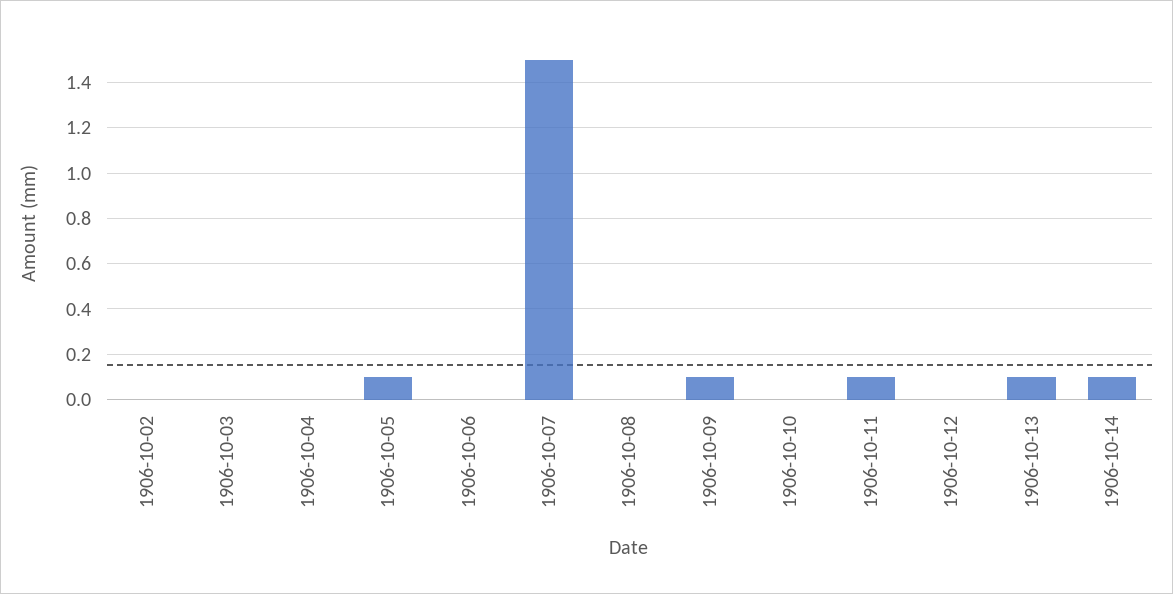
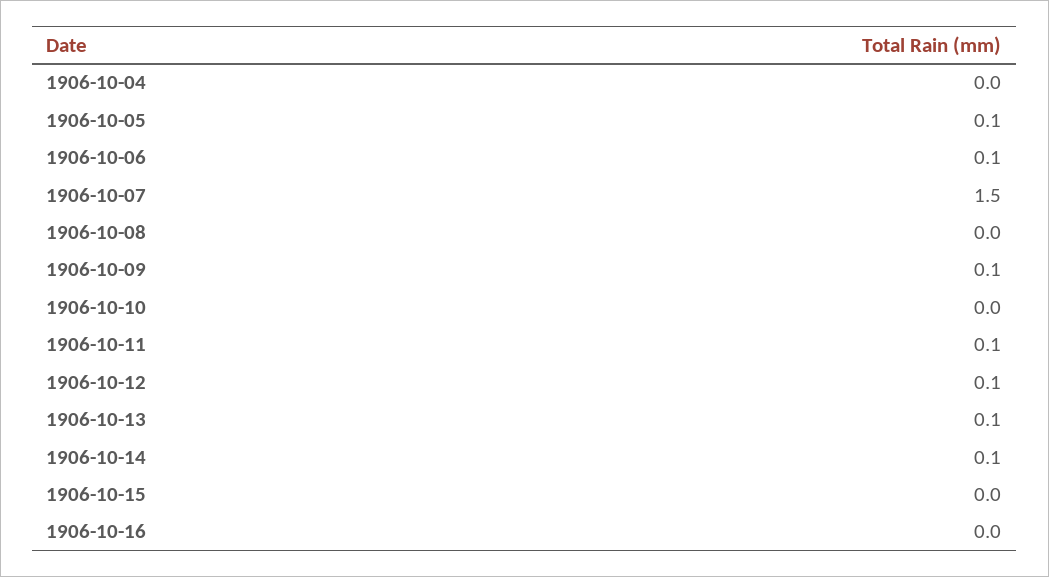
1906-10-02: 0 -> none
1906-10-03: 0 -> none
1906-10-06: 0 -> 0.1
1906-10-12: 0 -> 0.1
1906-10-15: none -> 0
1906-10-16: none -> 0

